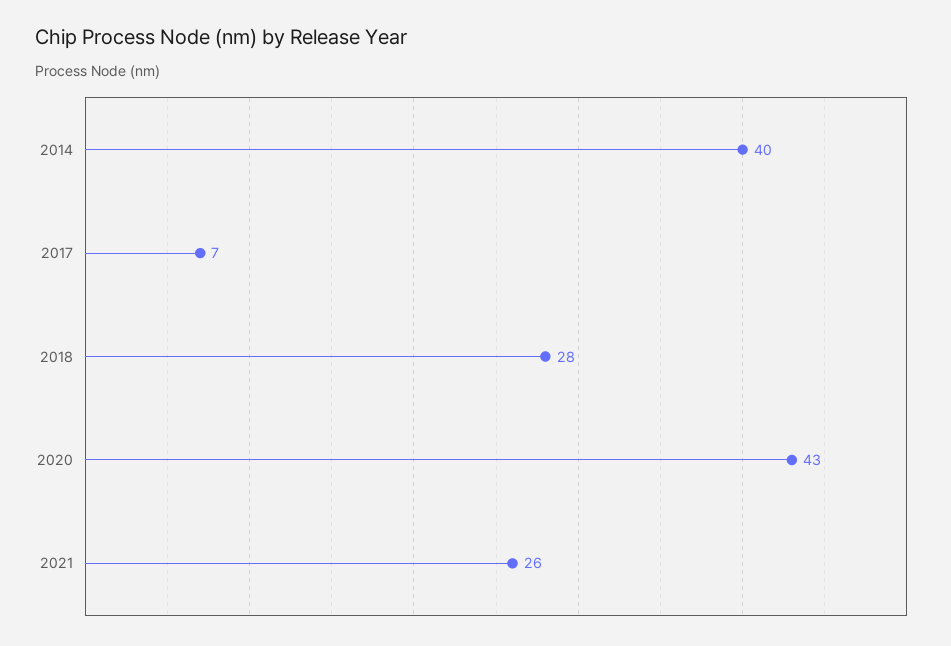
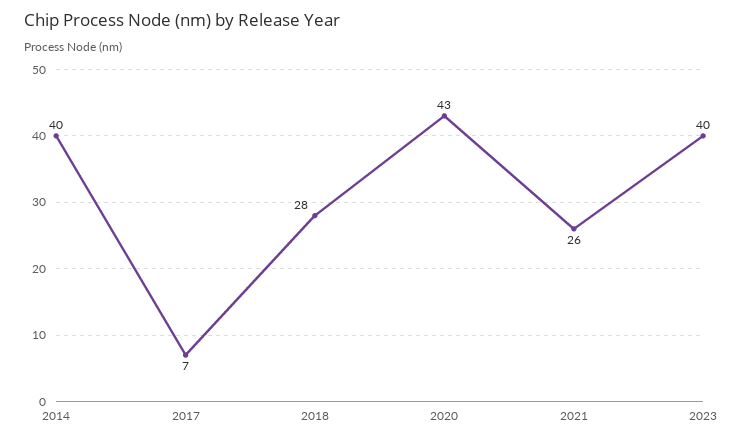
2023: none -> 40

